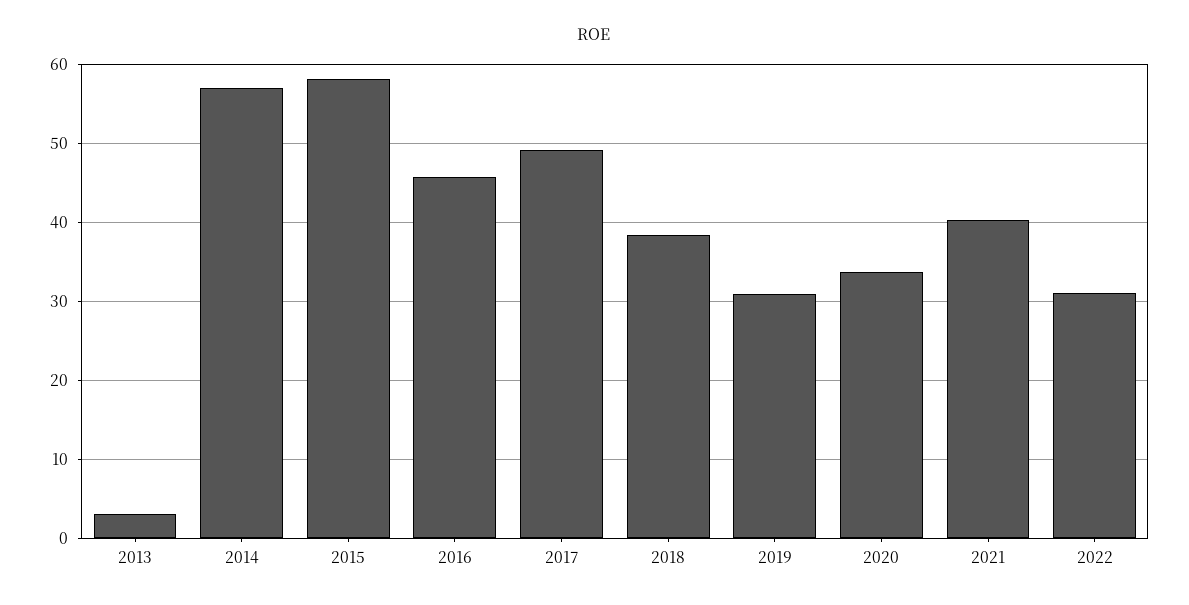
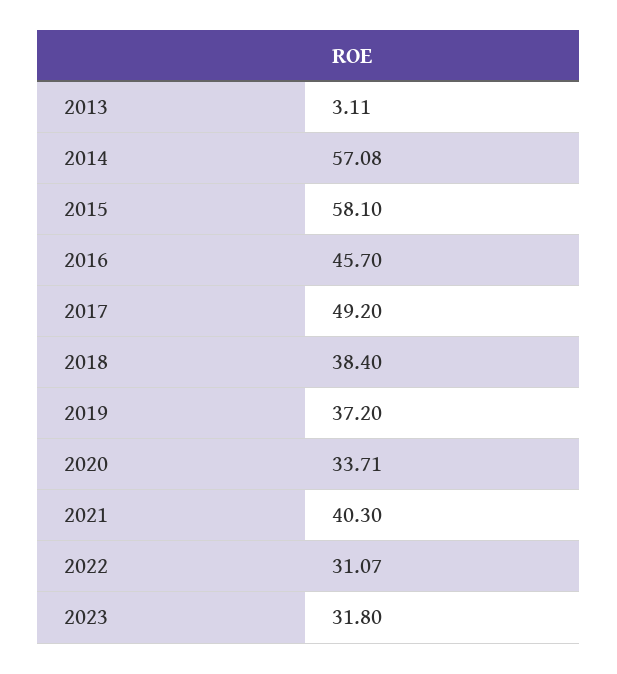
2019: 31 -> 37.2
2023: none -> 31.8

